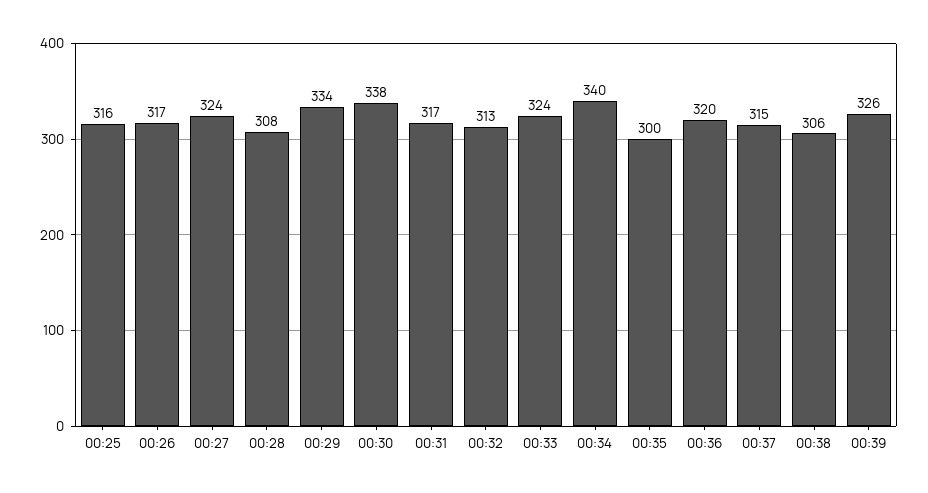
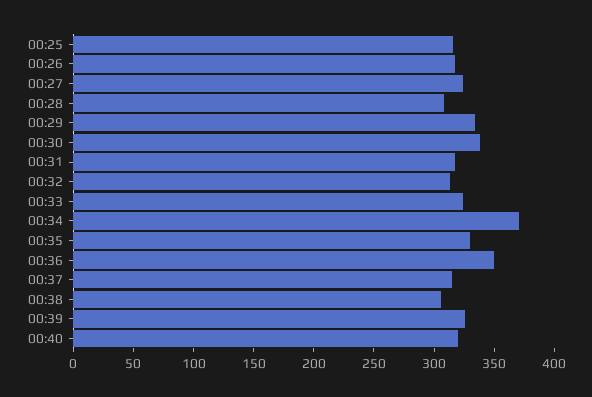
00:34: 340 -> 370
00:35: 300 -> 330
00:36: 320 -> 350
00:40: none -> 320

